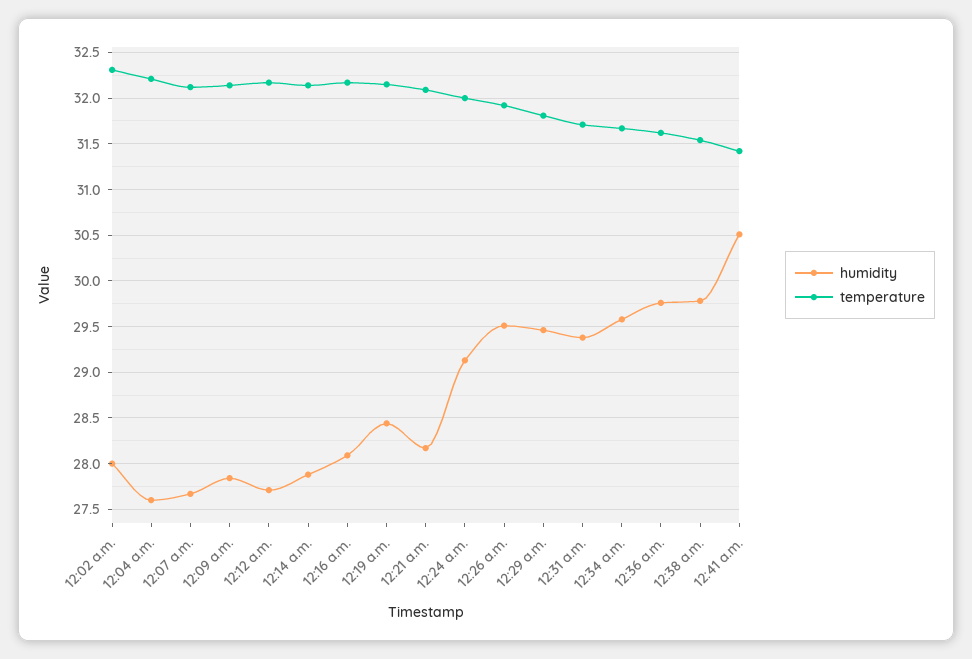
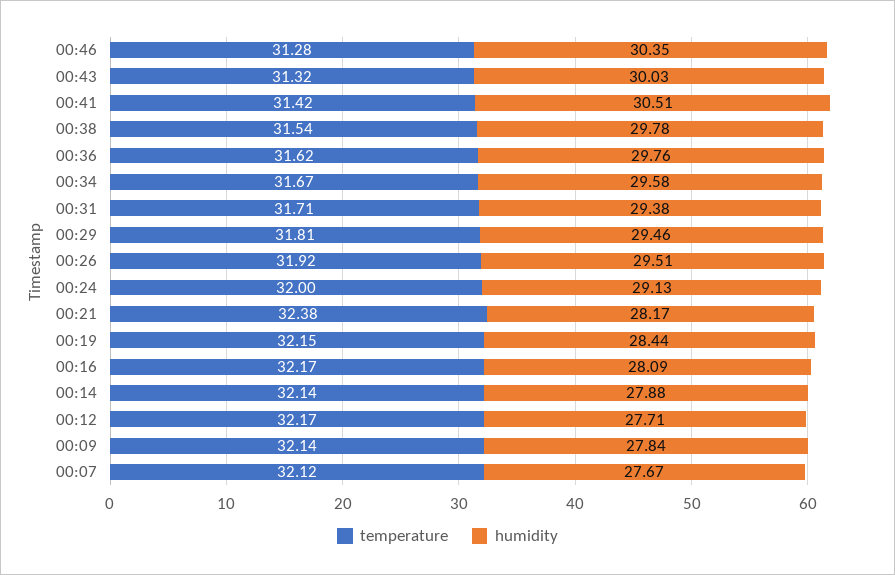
humidity, 12:02 a.m.: 28 -> none
temperature, 12:02 a.m.: 32.3 -> none
humidity, 12:04 a.m.: 27.6 -> none
temperature, 12:04 a.m.: 32.2 -> none
temperature, 12:21 a.m.: 32.1 -> 32.38
temperature, 00:46: none -> 31.28
humidity, 00:46: none -> 30.35
temperature, 00:43: none -> 31.32
humidity, 00:43: none -> 30.03

